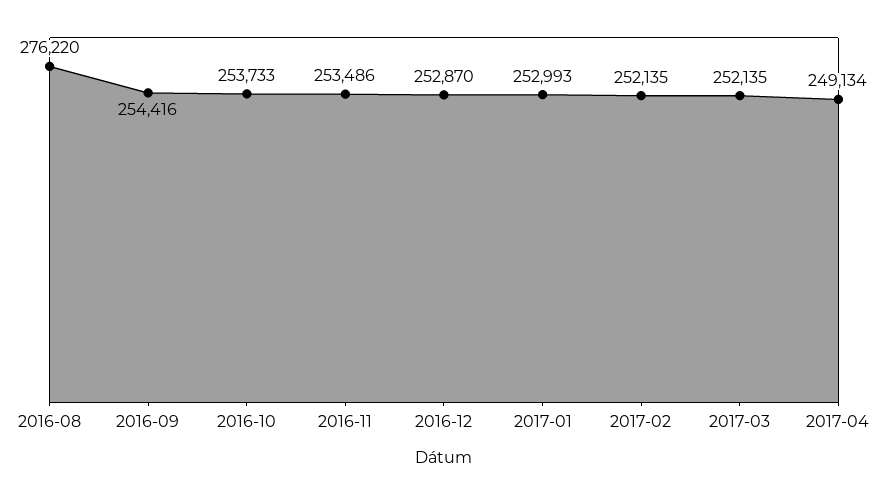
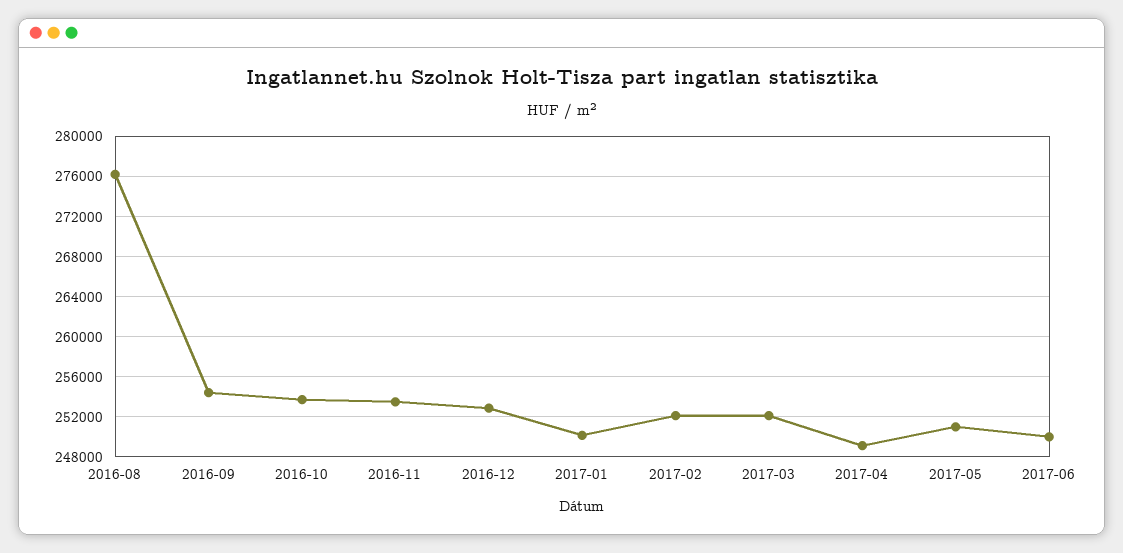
2017-01: 252993 -> 250000
2017-05: none -> 251000
2017-06: none -> 250000

